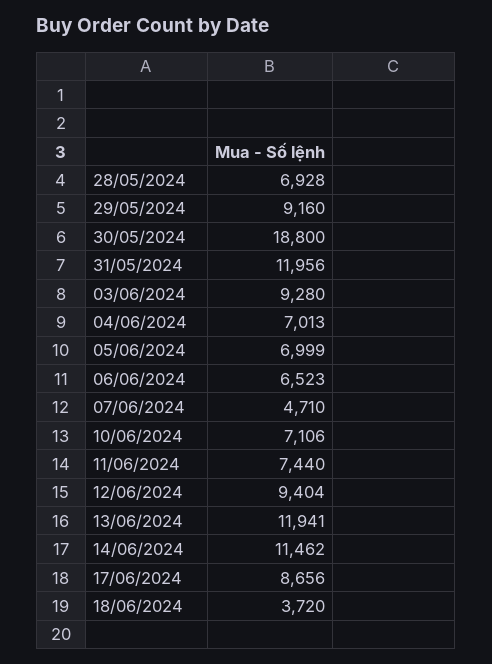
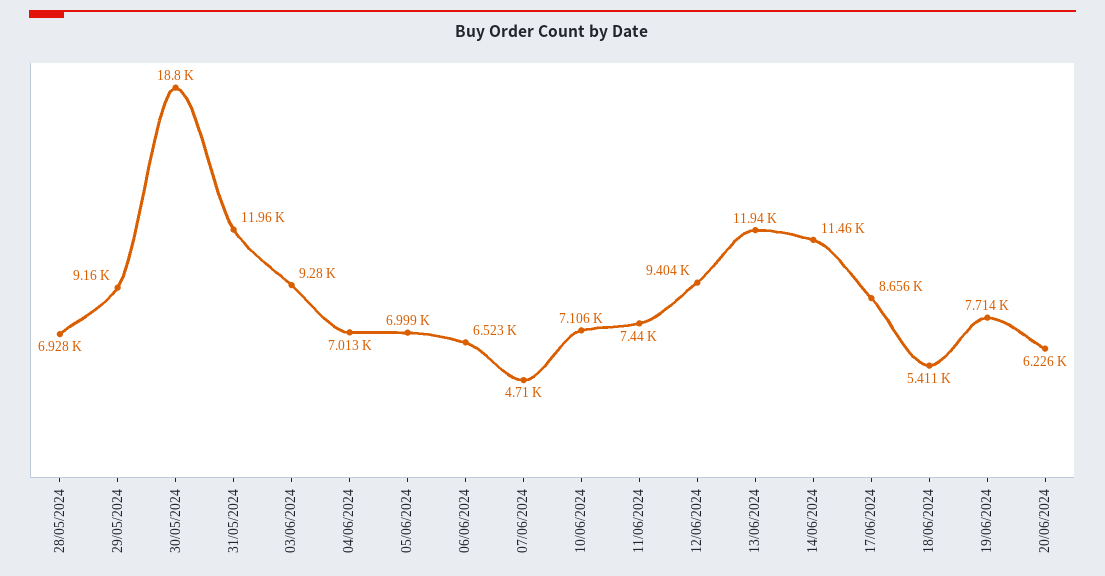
18/06/2024: 3720 -> 5411
19/06/2024: none -> 7714
20/06/2024: none -> 6226

